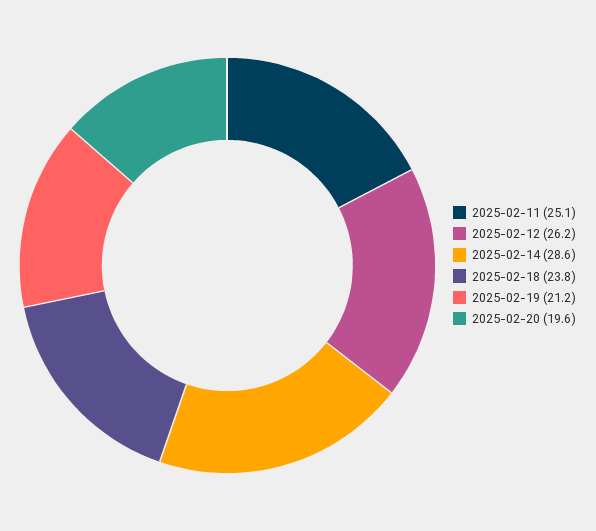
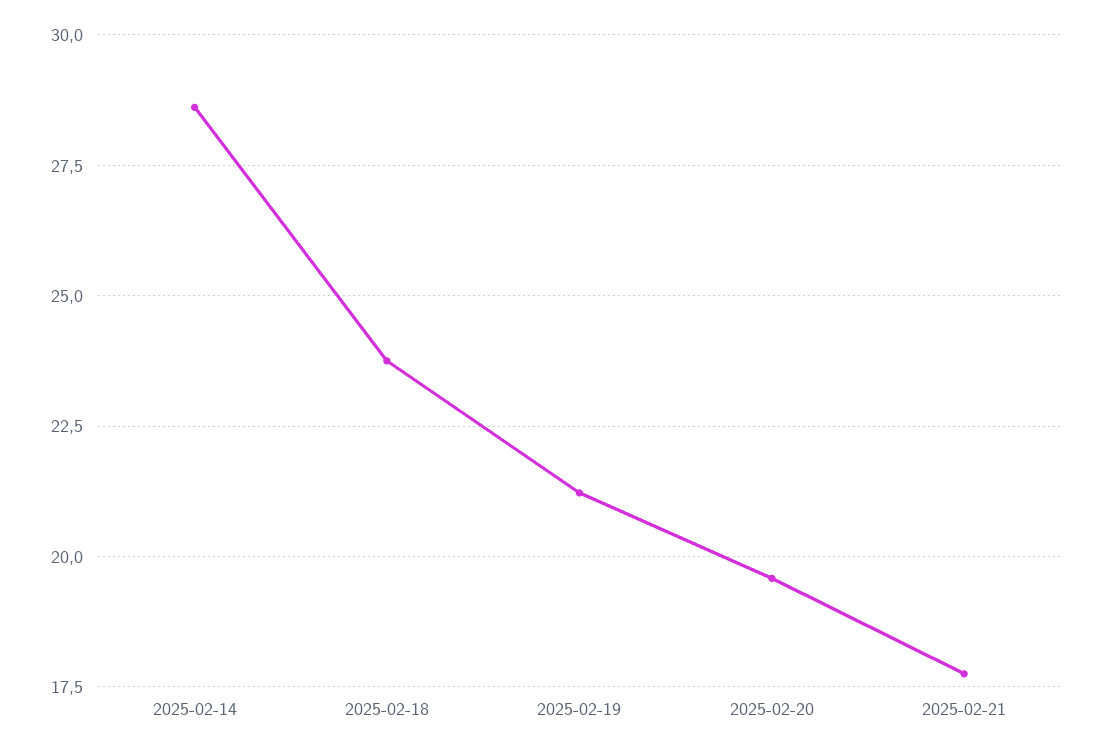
2025-02-11: 25.1 -> none
2025-02-12: 26.2 -> none
2025-02-21: none -> 17.75

